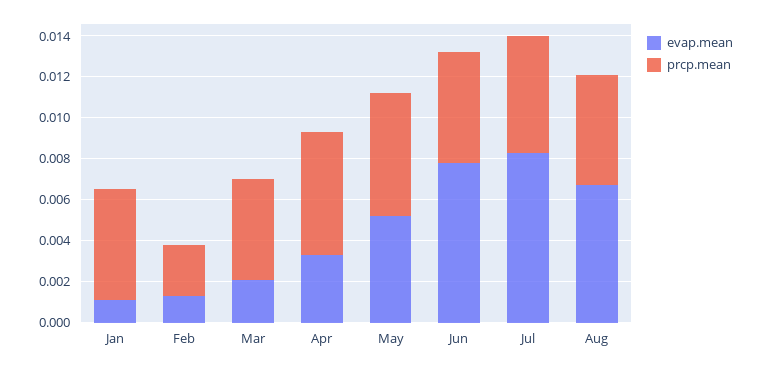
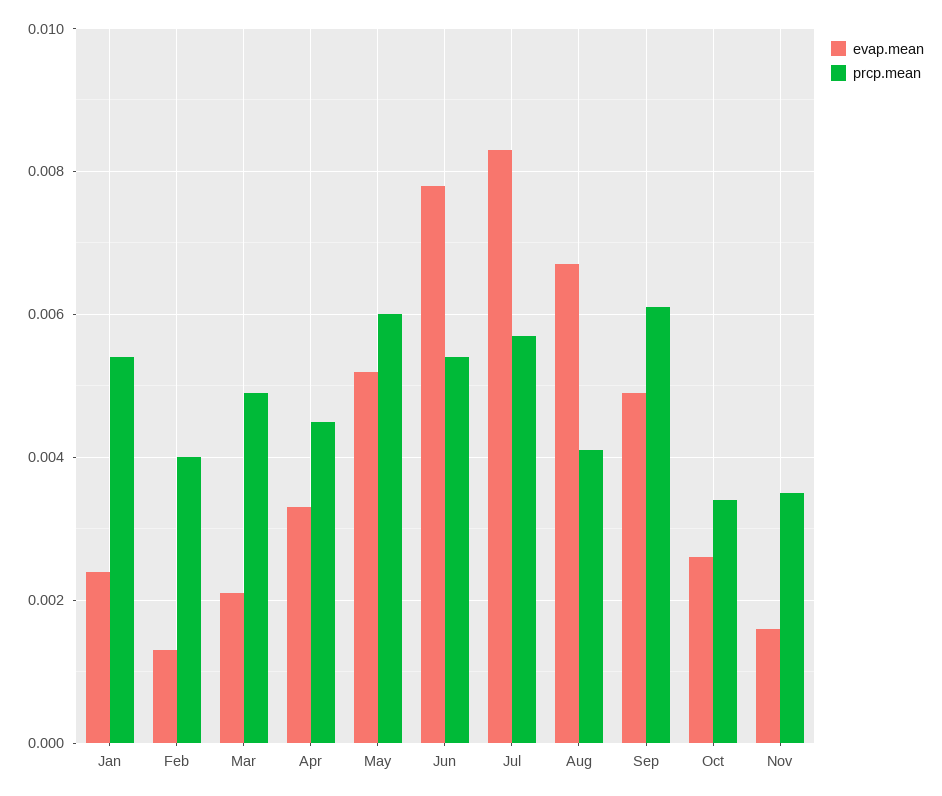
evap.mean, Jan: 0.001 -> 0.0025
prcp.mean, Feb: 0.0025 -> 0.004
prcp.mean, Apr: 0.006 -> 0.0045
prcp.mean, Aug: 0.0055 -> 0.004
evap.mean, Sep: none -> 0.005
prcp.mean, Sep: none -> 0.006
evap.mean, Oct: none -> 0.0025
prcp.mean, Oct: none -> 0.0035
evap.mean, Nov: none -> 0.0015
prcp.mean, Nov: none -> 0.0035

